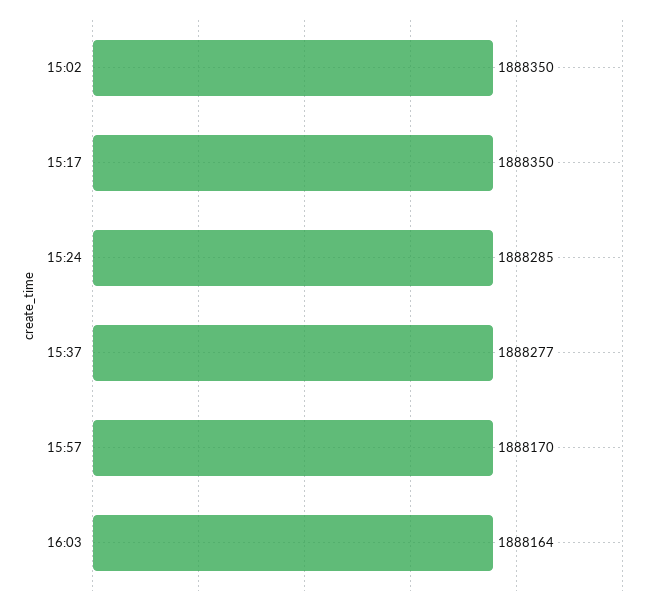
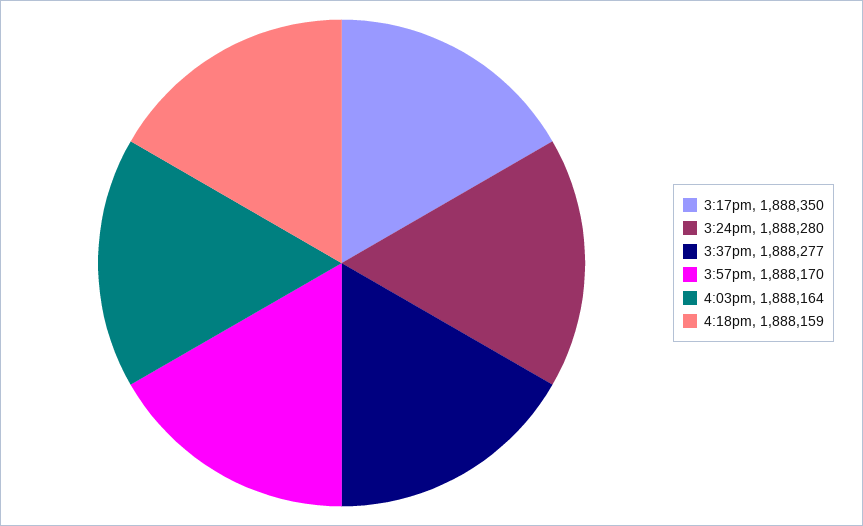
15:02: 1888350 -> none
15:24: 1888285 -> 1888280
4:18pm: none -> 1888159

